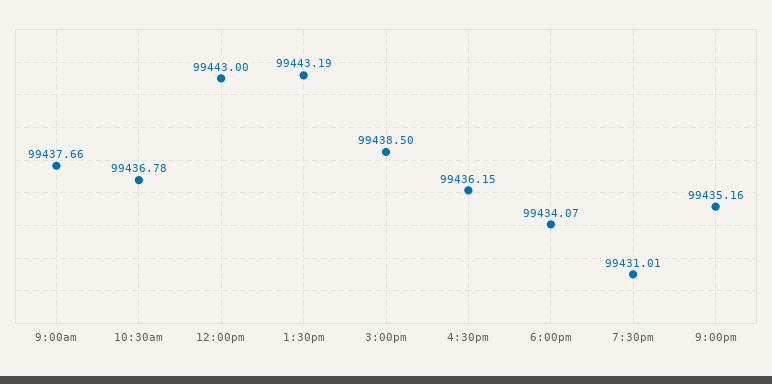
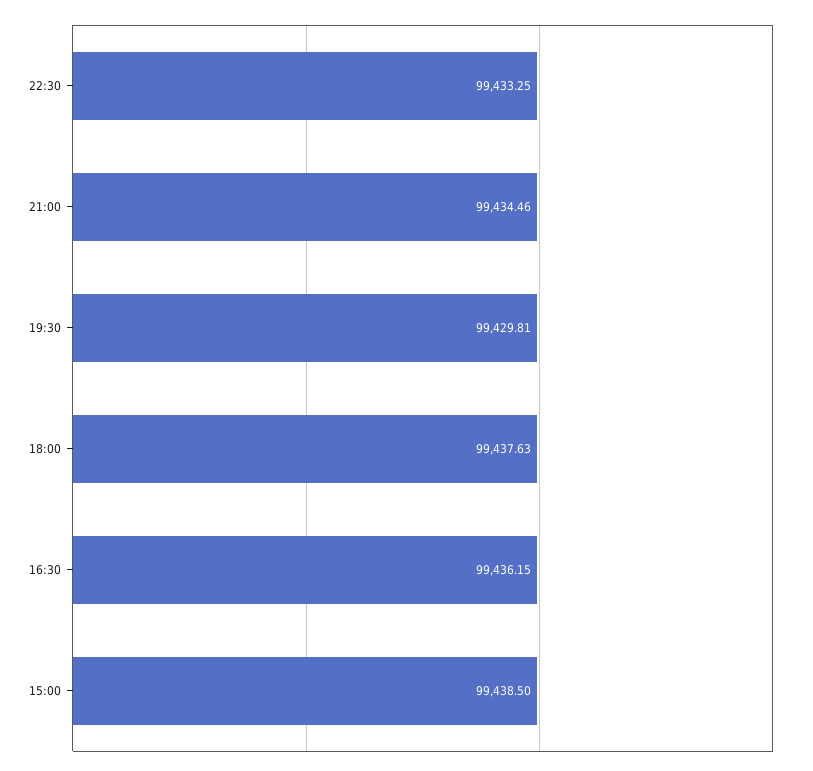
9:00am: 99437.66 -> none
10:30am: 99436.78 -> none
12:00pm: 99443 -> none
1:30pm: 99443.19 -> none
6:00pm: 99434.07 -> 99437.63
7:30pm: 99431.01 -> 99429.81
9:00pm: 99435.16 -> 99434.46
22:30: none -> 99433.25

